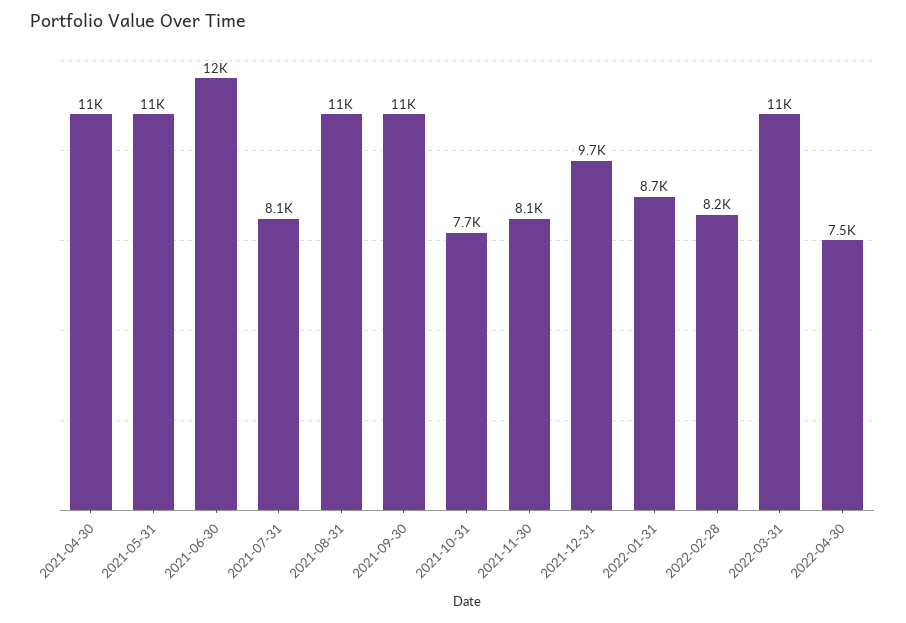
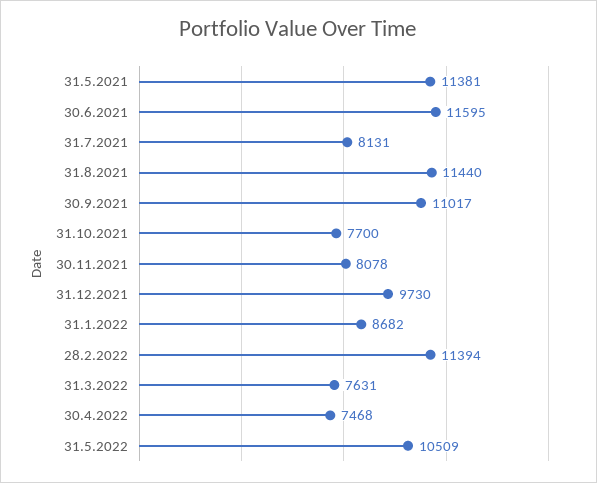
2021-04-30: 11000 -> none
2022-02-28: 8200 -> 11394
2022-03-31: 11000 -> 7631
31.5.2022: none -> 10509

